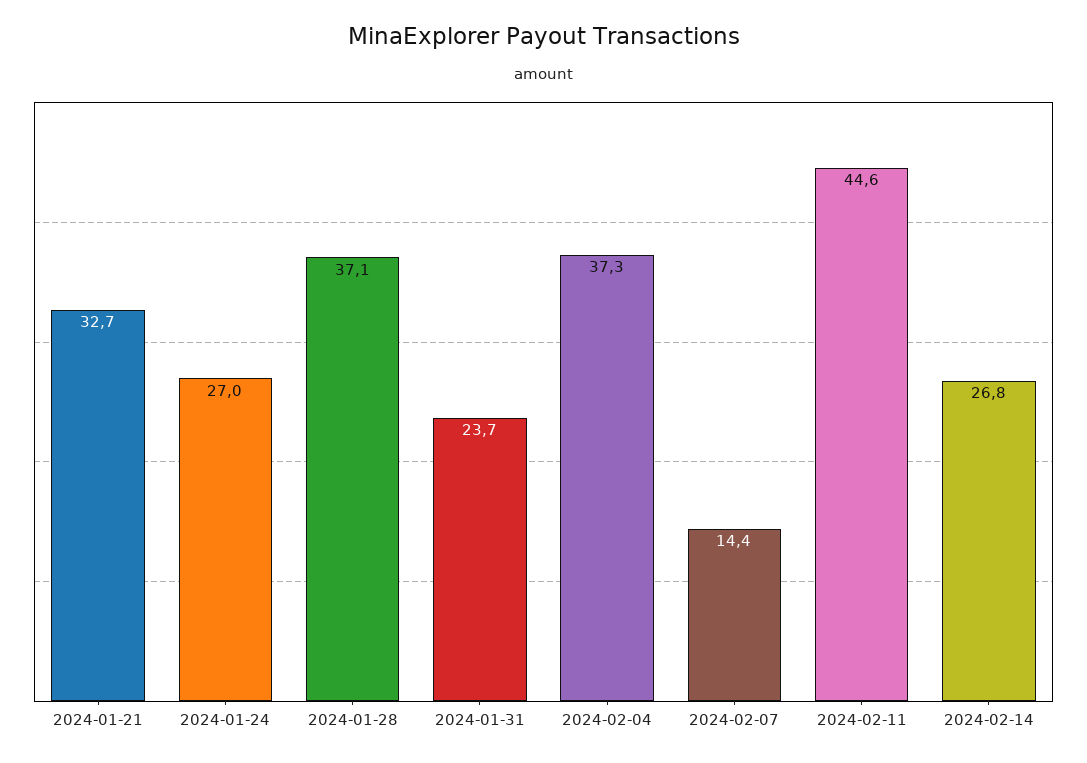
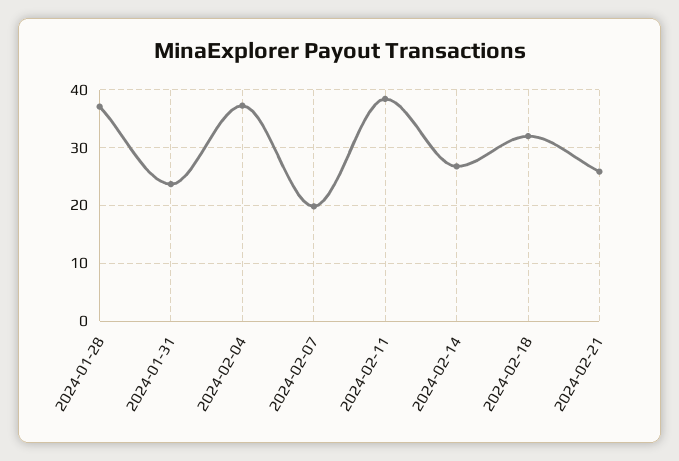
2024-01-21: 32.7 -> none
2024-01-24: 27 -> none
2024-02-07: 14.4 -> 20
2024-02-11: 44.6 -> 38
2024-02-18: none -> 32
2024-02-21: none -> 26

